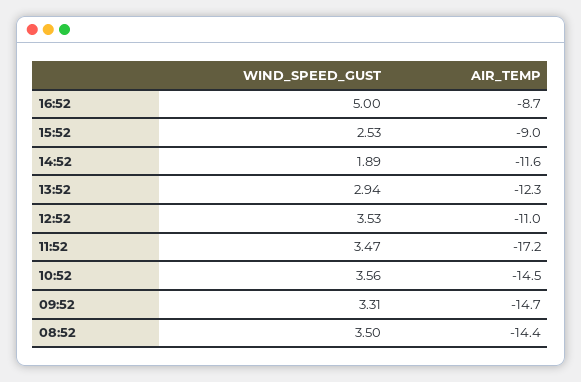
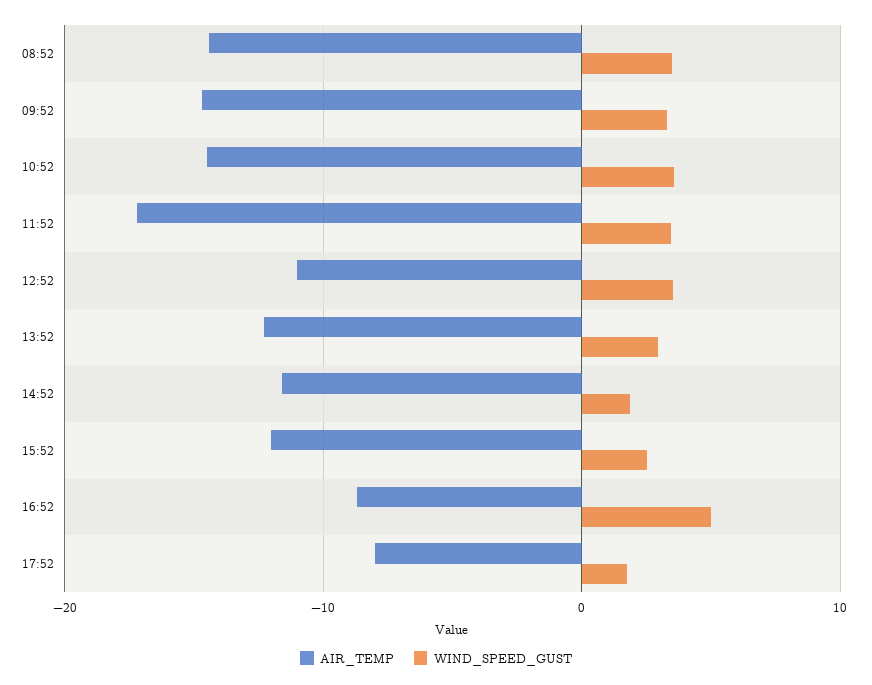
AIR_TEMP, 15:52: -9 -> -12
AIR_TEMP, 17:52: none -> -8
WIND_SPEED_GUST, 17:52: none -> 2

